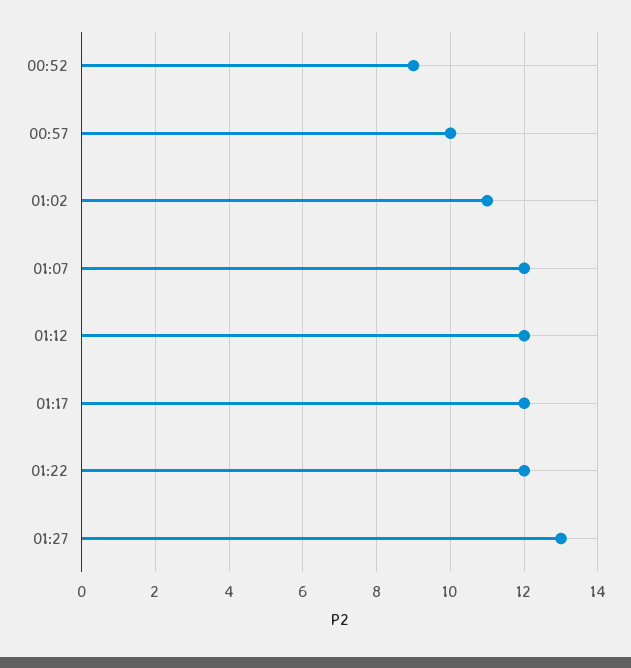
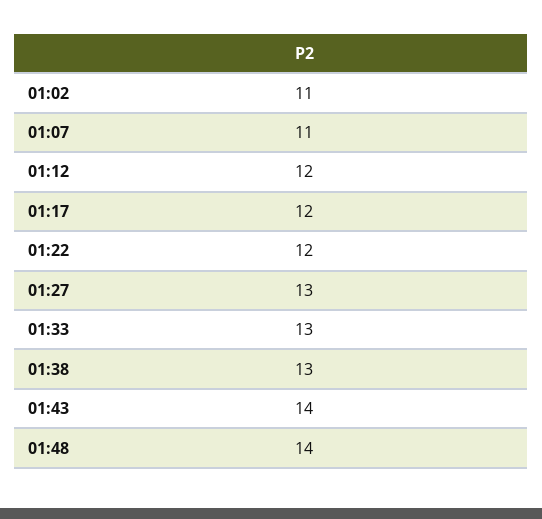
00:52: 9 -> none
00:57: 10 -> none
01:07: 12 -> 11
01:33: none -> 13
01:38: none -> 13
01:43: none -> 14
01:48: none -> 14

